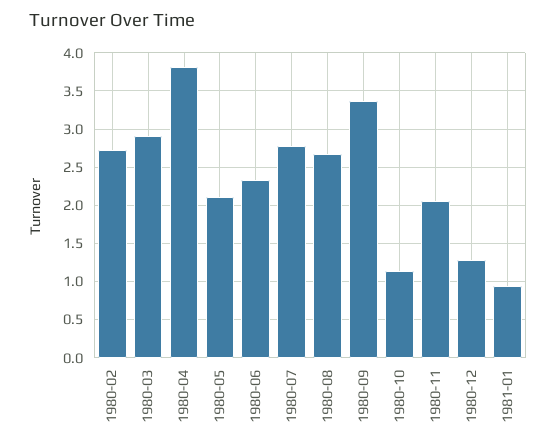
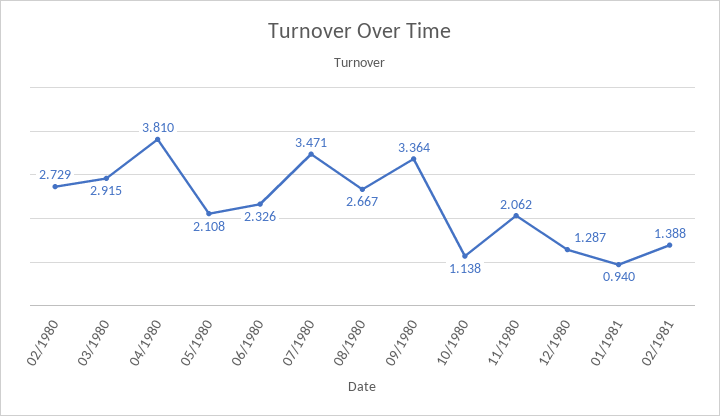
1980-07: 2.8 -> 3.471
02/1981: none -> 1.388

